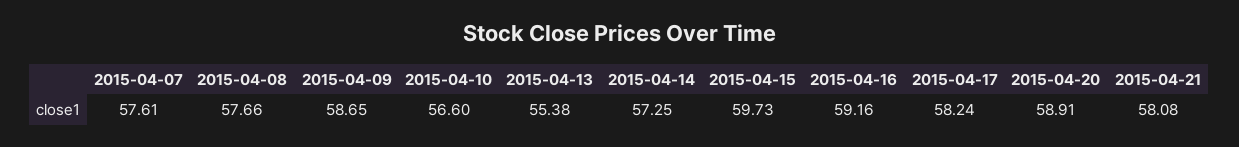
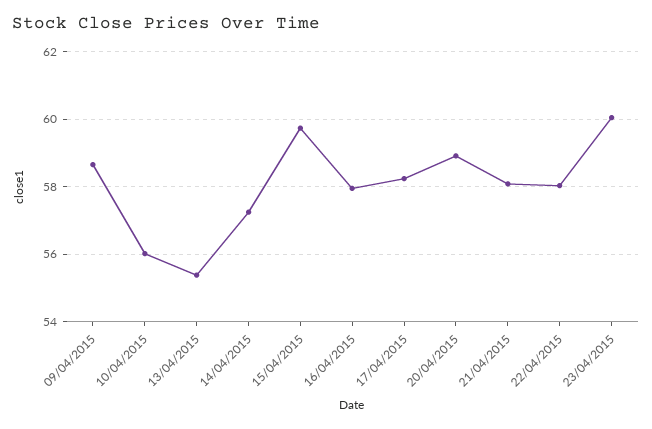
2015-04-07: 57.61 -> none
2015-04-08: 57.66 -> none
2015-04-10: 56.6 -> 56
2015-04-16: 59.16 -> 58
22/04/2015: none -> 58
23/04/2015: none -> 60

